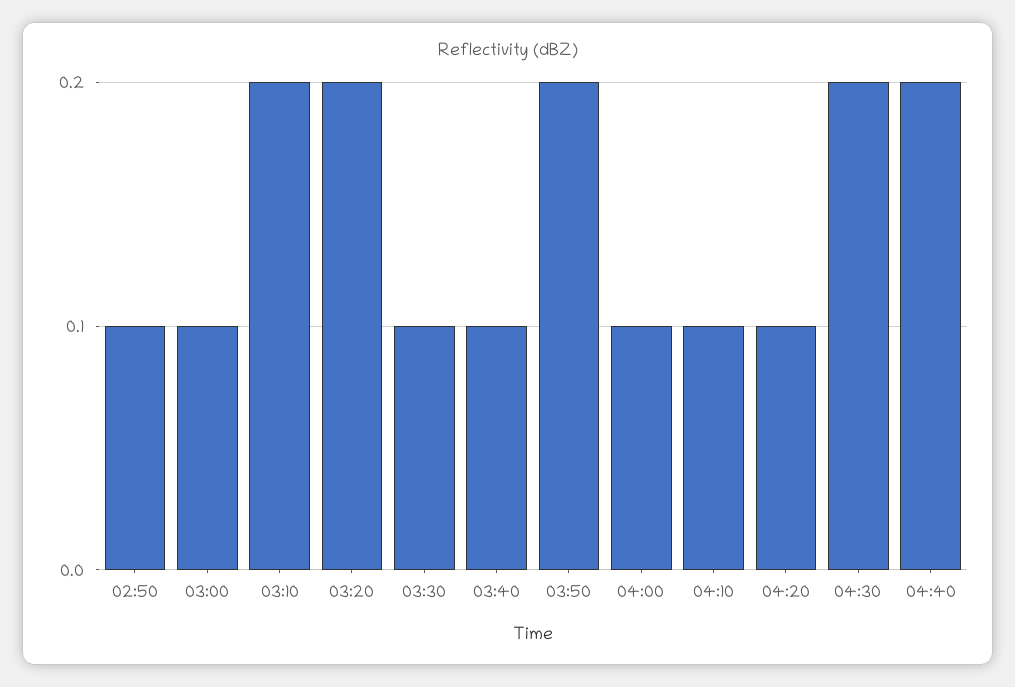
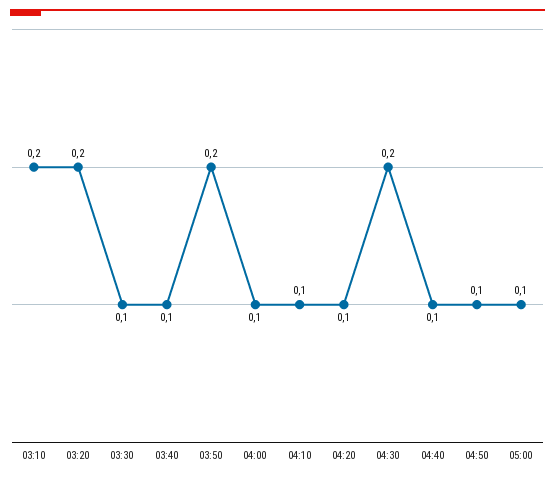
02:50: 0.1 -> none
03:00: 0.1 -> none
04:40: 0.2 -> 0.1
04:50: none -> 0.1
05:00: none -> 0.1

